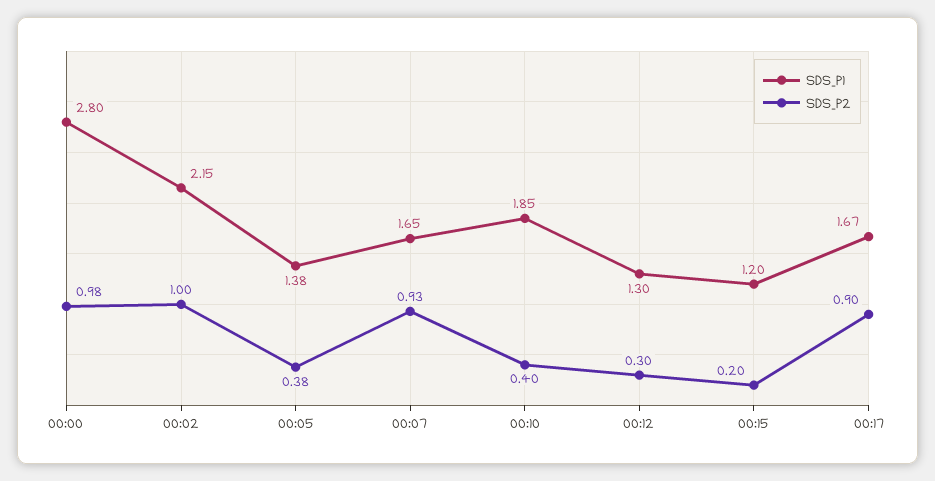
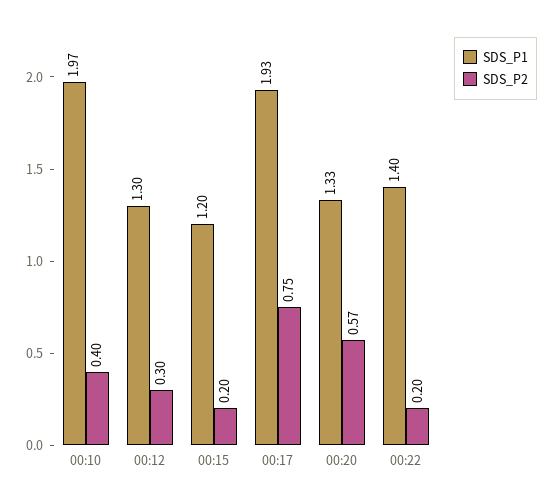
SDS_P1, 00:00: 2.8 -> none
SDS_P2, 00:00: 0.98 -> none
SDS_P1, 00:02: 2.15 -> none
SDS_P2, 00:02: 1 -> none
SDS_P1, 00:05: 1.38 -> none
SDS_P2, 00:05: 0.38 -> none
SDS_P1, 00:07: 1.65 -> none
SDS_P2, 00:07: 0.93 -> none
SDS_P1, 00:10: 1.85 -> 1.97
SDS_P1, 00:17: 1.67 -> 1.93
SDS_P2, 00:17: 0.9 -> 0.75
SDS_P1, 00:20: none -> 1.33
SDS_P2, 00:20: none -> 0.57
SDS_P1, 00:22: none -> 1.4
SDS_P2, 00:22: none -> 0.2

